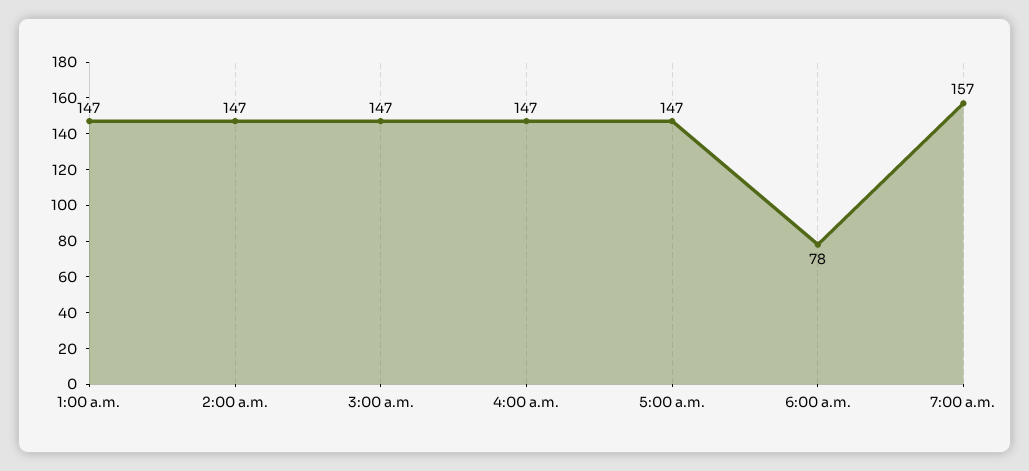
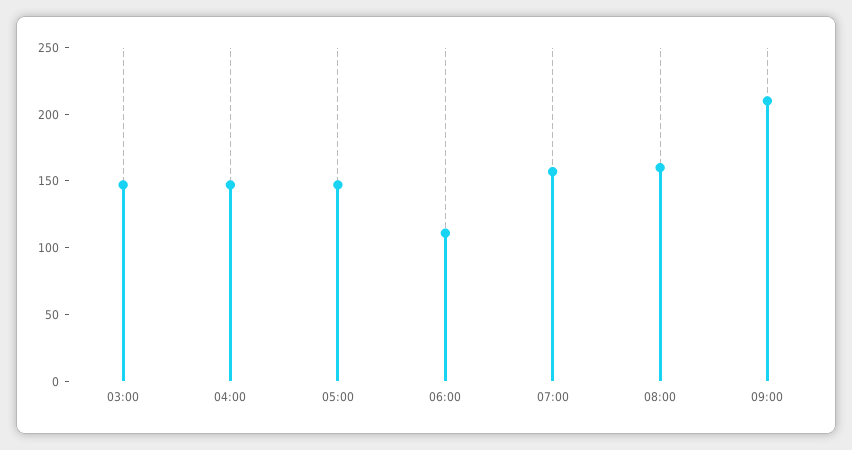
1:00 a.m.: 147 -> none
2:00 a.m.: 147 -> none
6:00 a.m.: 78 -> 110
08:00: none -> 160
09:00: none -> 210

